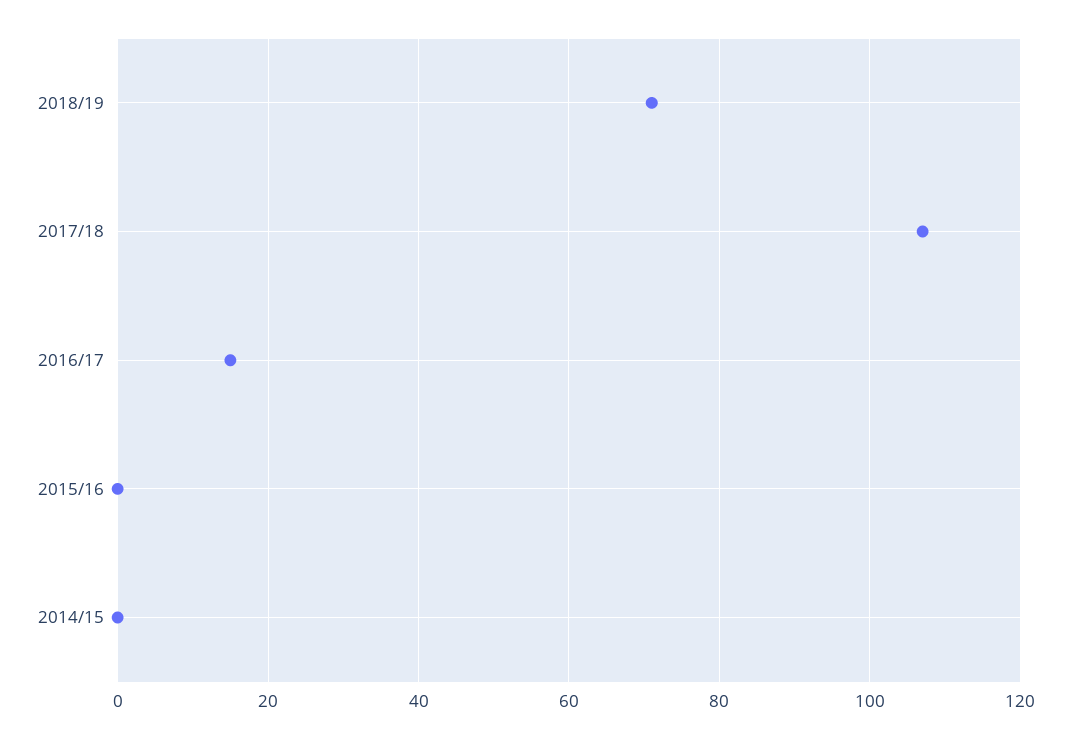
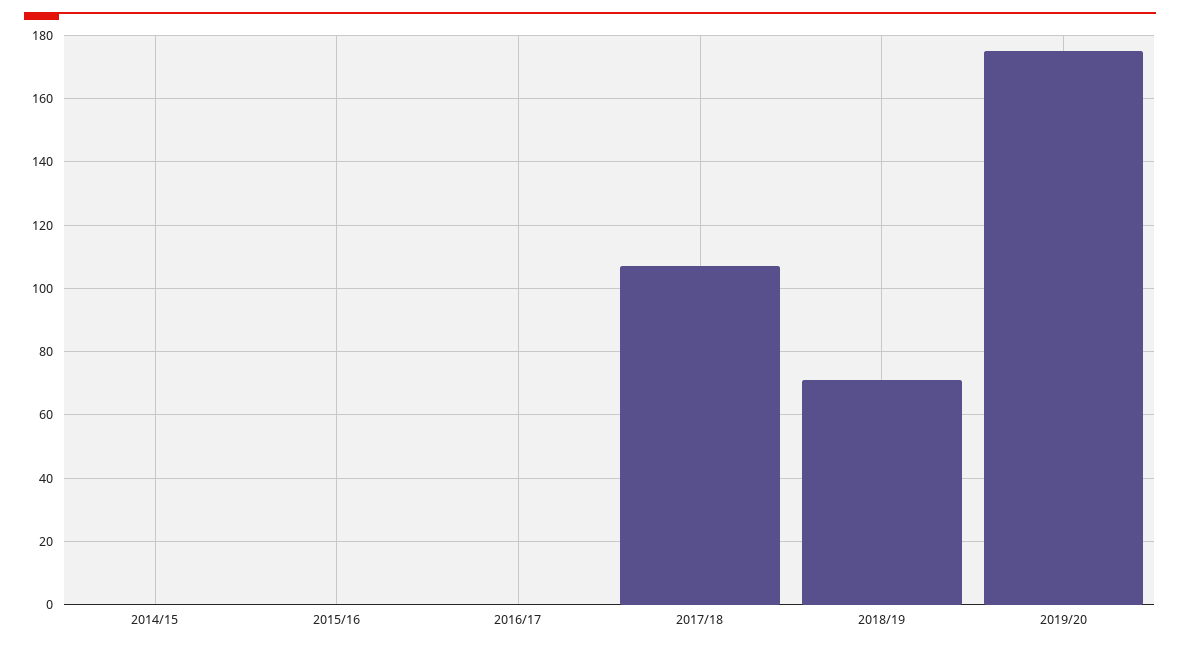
2016/17: 15 -> 0
2019/20: none -> 175

